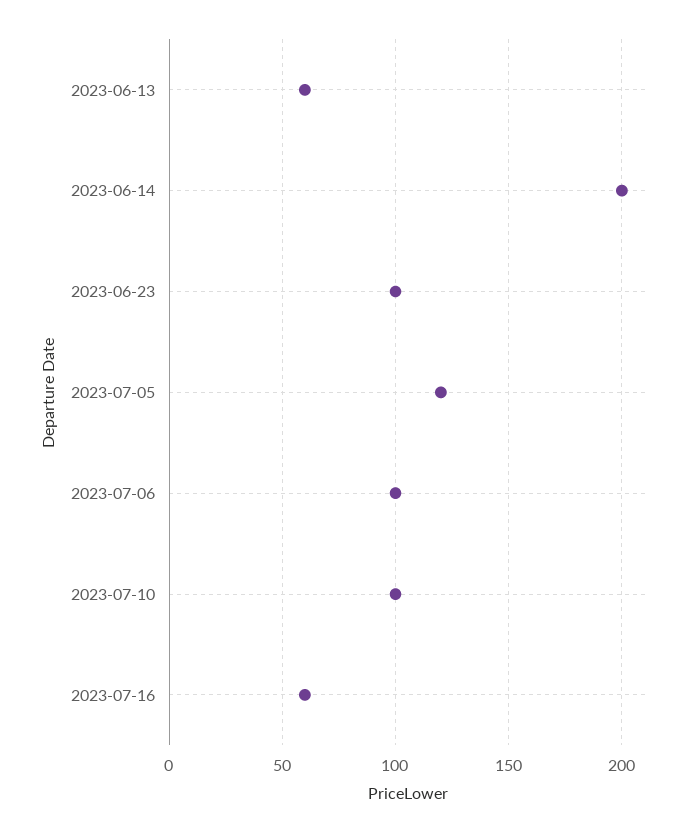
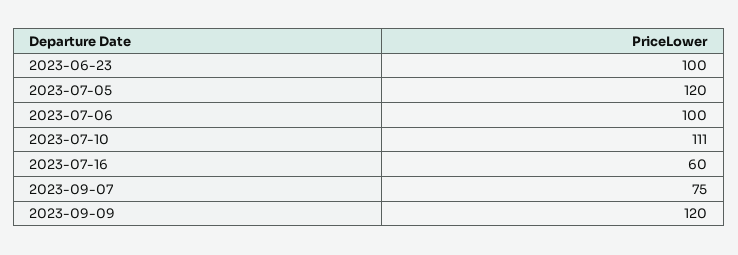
2023-06-13: 60 -> none
2023-06-14: 200 -> none
2023-07-10: 100 -> 111
2023-09-07: none -> 75
2023-09-09: none -> 120

